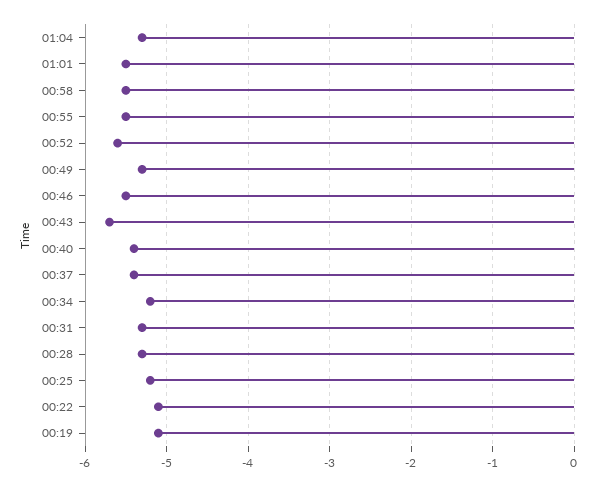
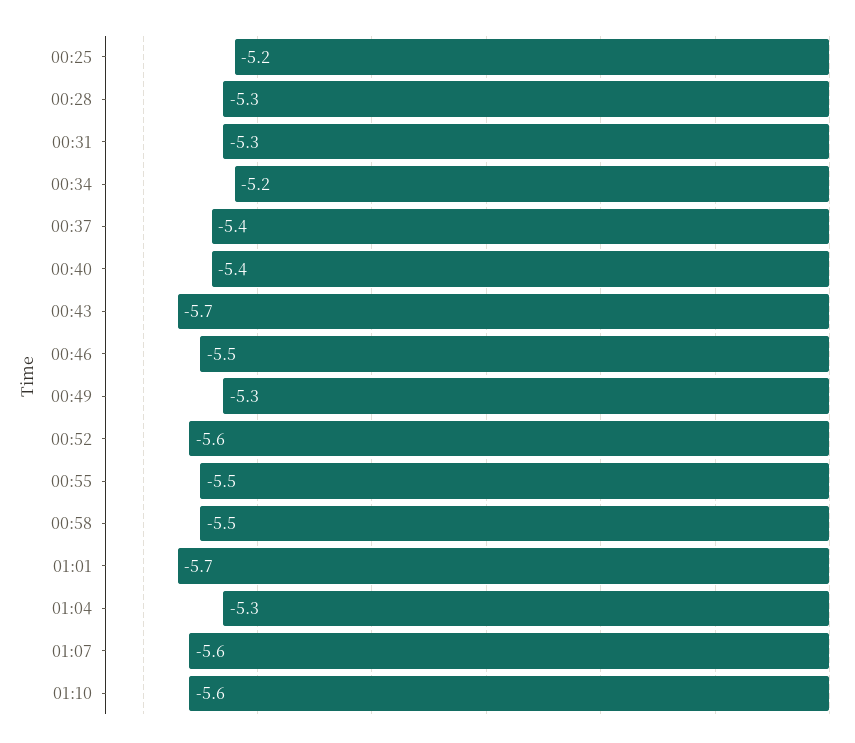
01:01: -5.5 -> -5.7
00:22: -5.1 -> none
00:19: -5.1 -> none
01:07: none -> -5.6
01:10: none -> -5.6

